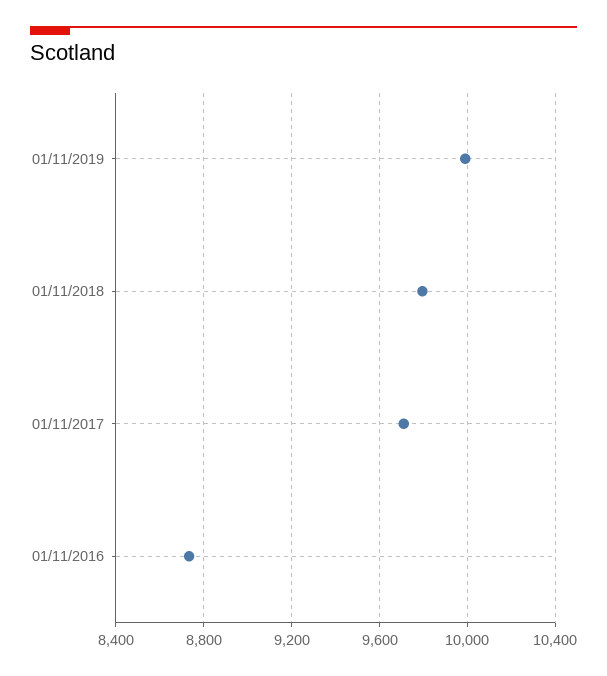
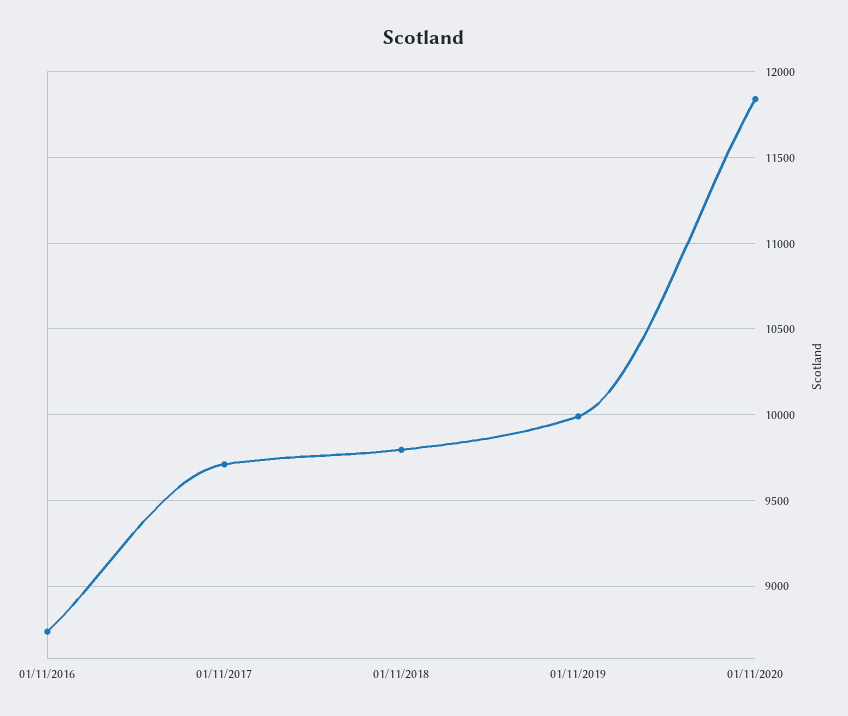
01/11/2020: none -> 11850

